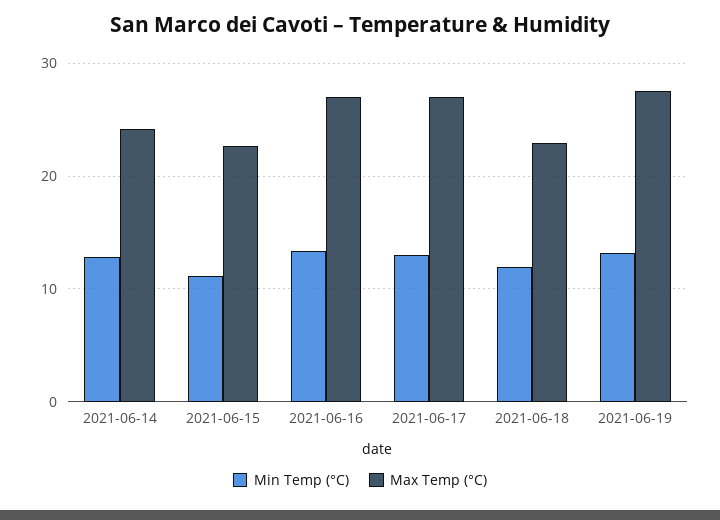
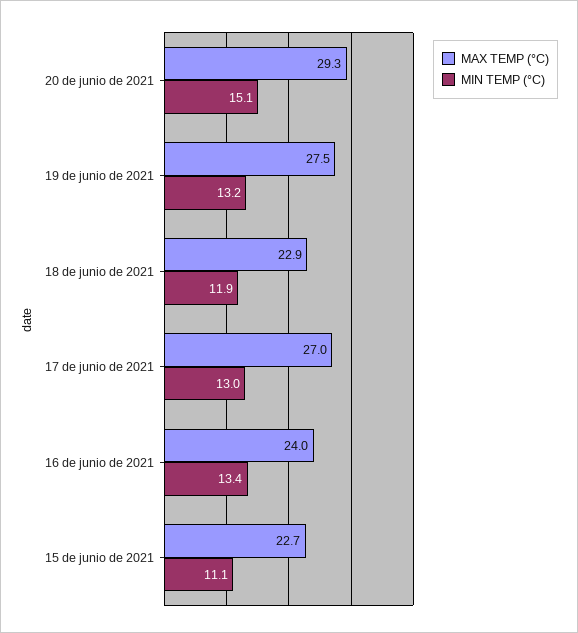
Min Temp (°C), 2021-06-14: 13 -> none
Max Temp (°C), 2021-06-14: 24 -> none
Max Temp (°C), 2021-06-16: 27 -> 24
Max Temp (°C), 20 de junio de 2021: none -> 29.3
Min Temp (°C), 20 de junio de 2021: none -> 15.1

